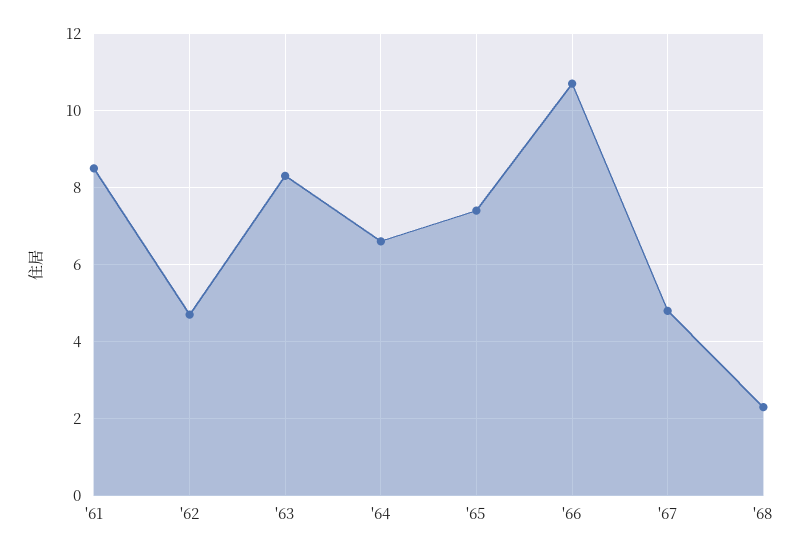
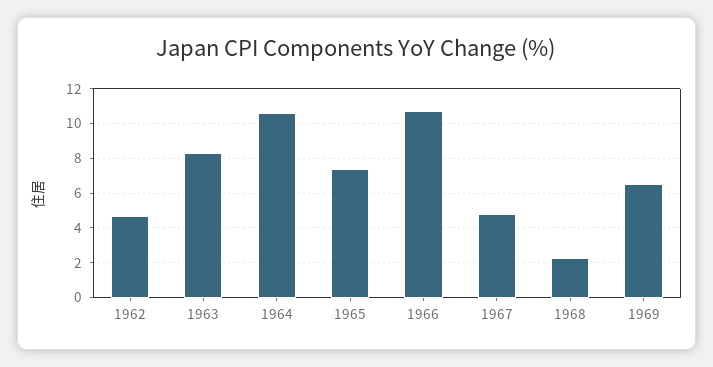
'61: 8.5 -> none
'64: 6.5 -> 10.5
1969: none -> 6.5

